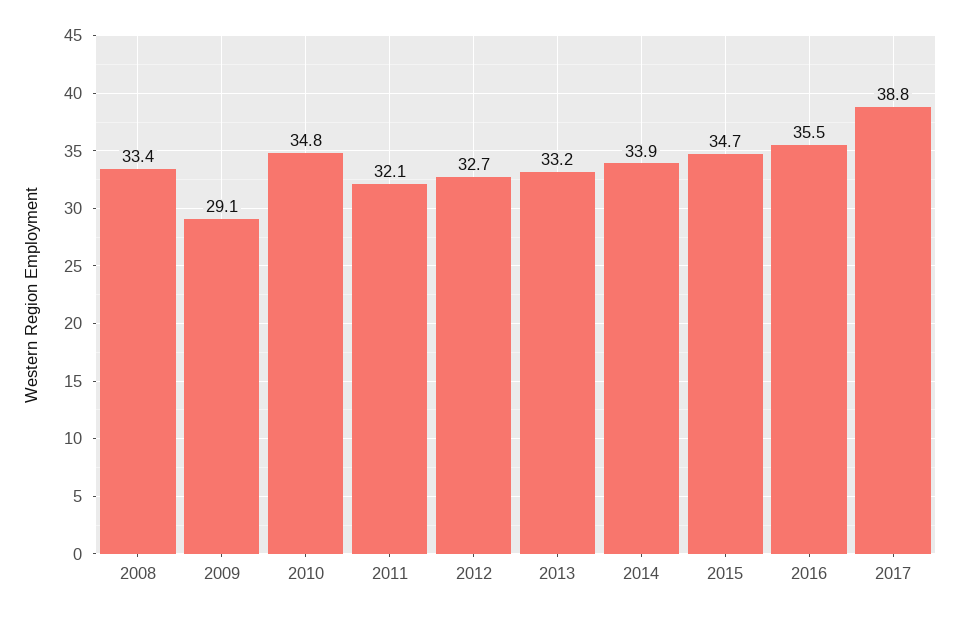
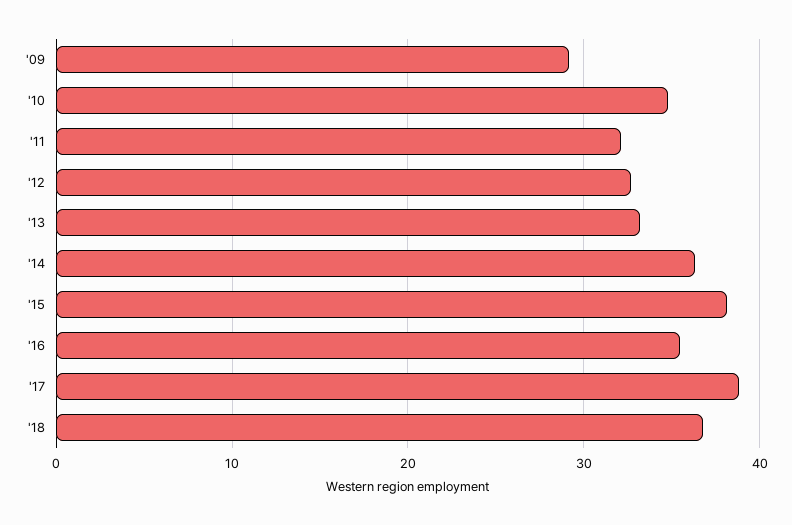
2008: 33.4 -> none
2014: 33.9 -> 36
2015: 34.7 -> 38
'18: none -> 37

